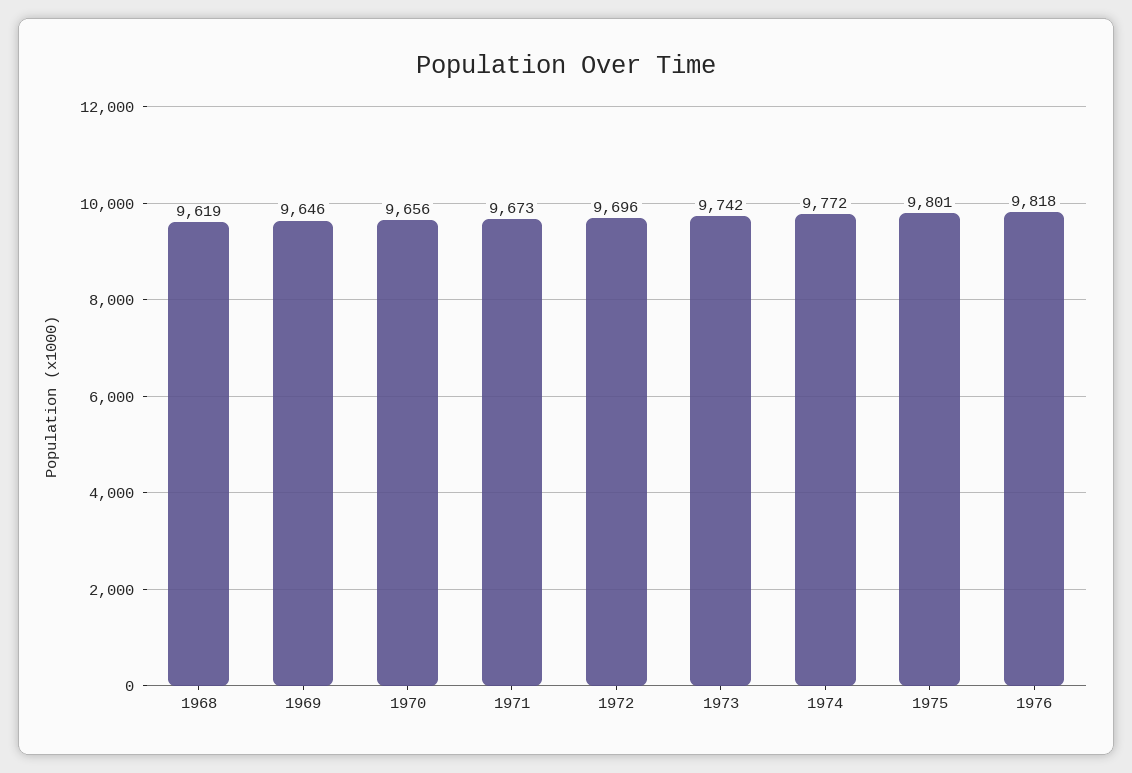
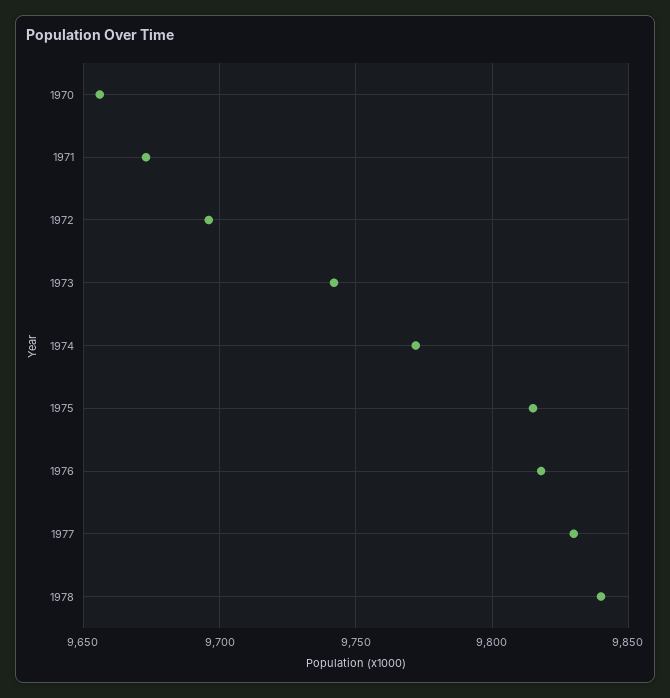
1968: 9619 -> none
1969: 9646 -> none
1975: 9801 -> 9815
1977: none -> 9830
1978: none -> 9840

